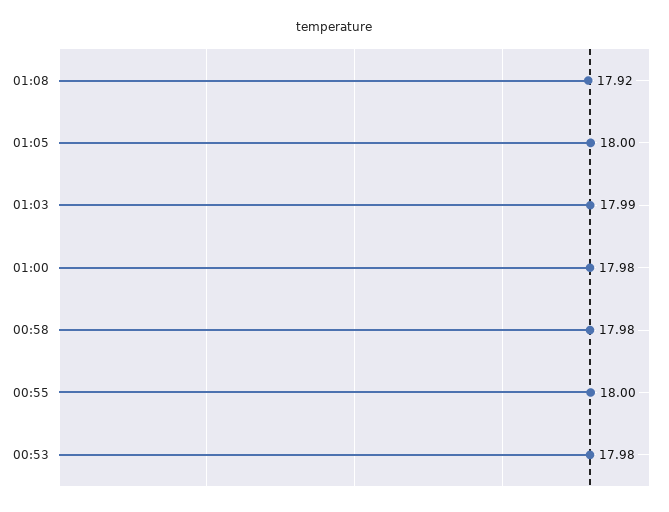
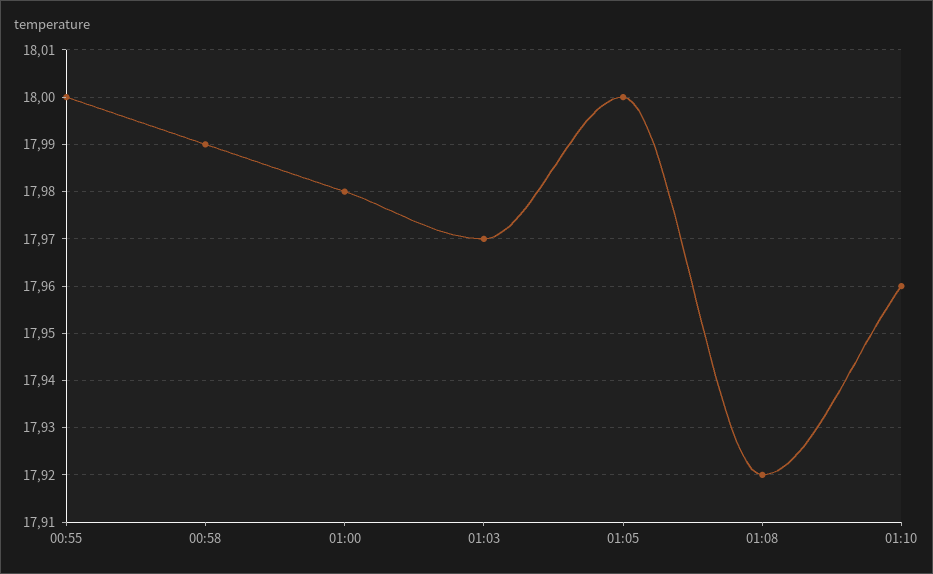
01:03: 17.99 -> 17.97
00:58: 17.98 -> 17.99
00:53: 17.98 -> none
01:10: none -> 17.96

